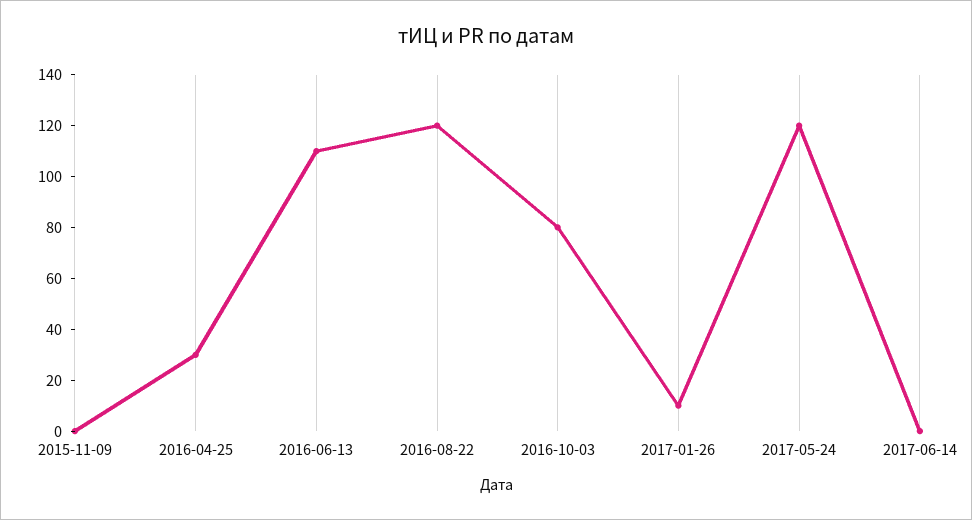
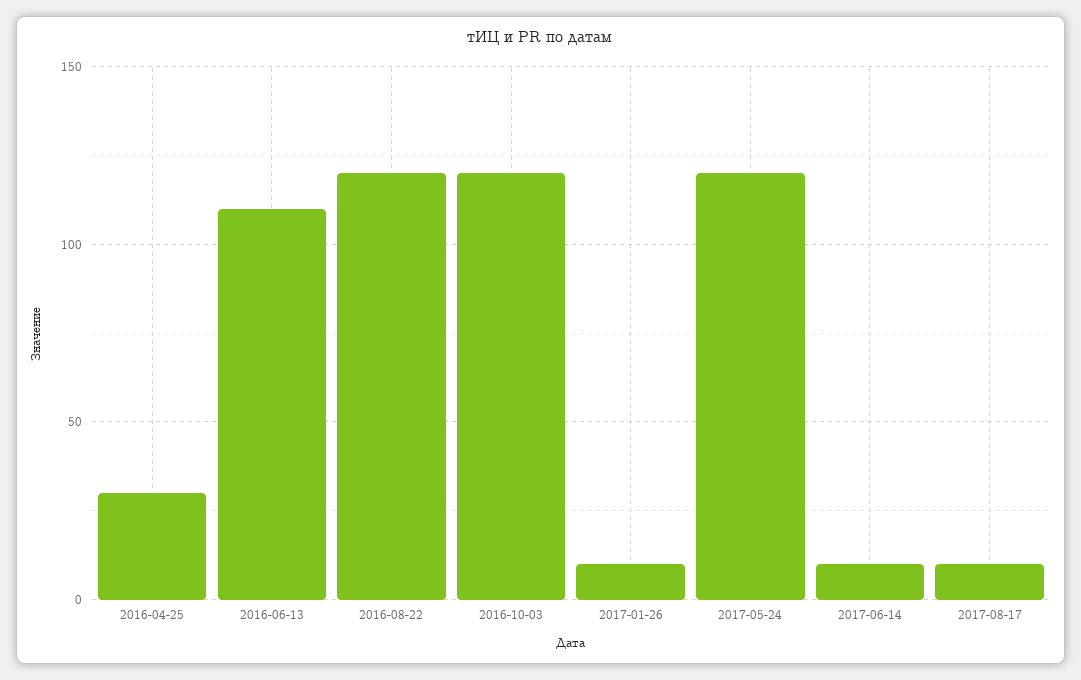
2015-11-09: 0 -> none
2016-10-03: 80 -> 120
2017-06-14: 0 -> 10
2017-08-17: none -> 10

